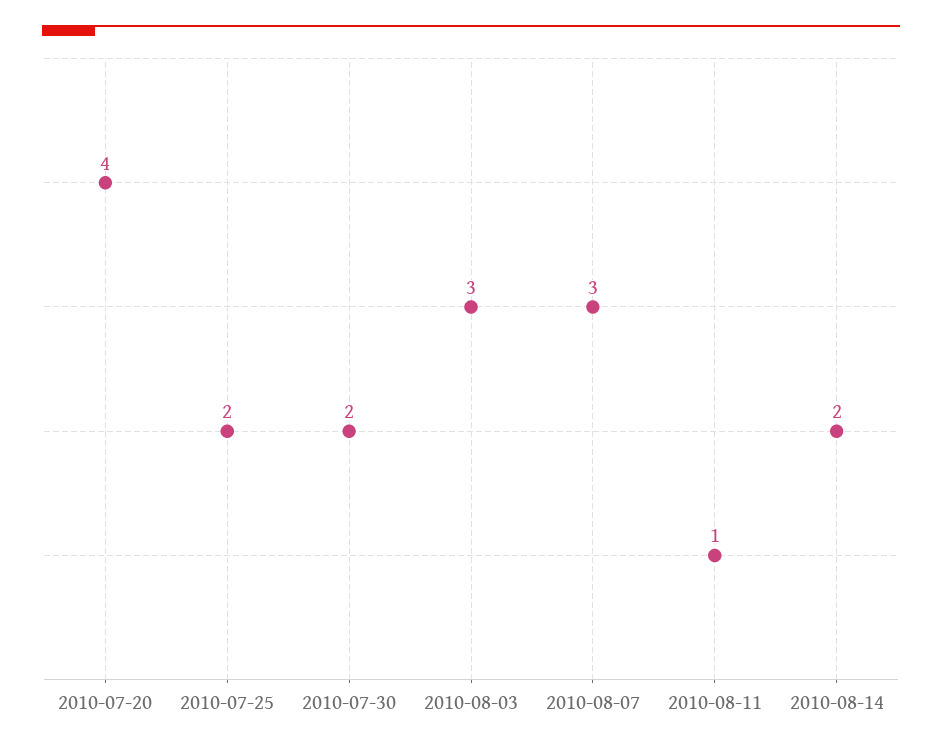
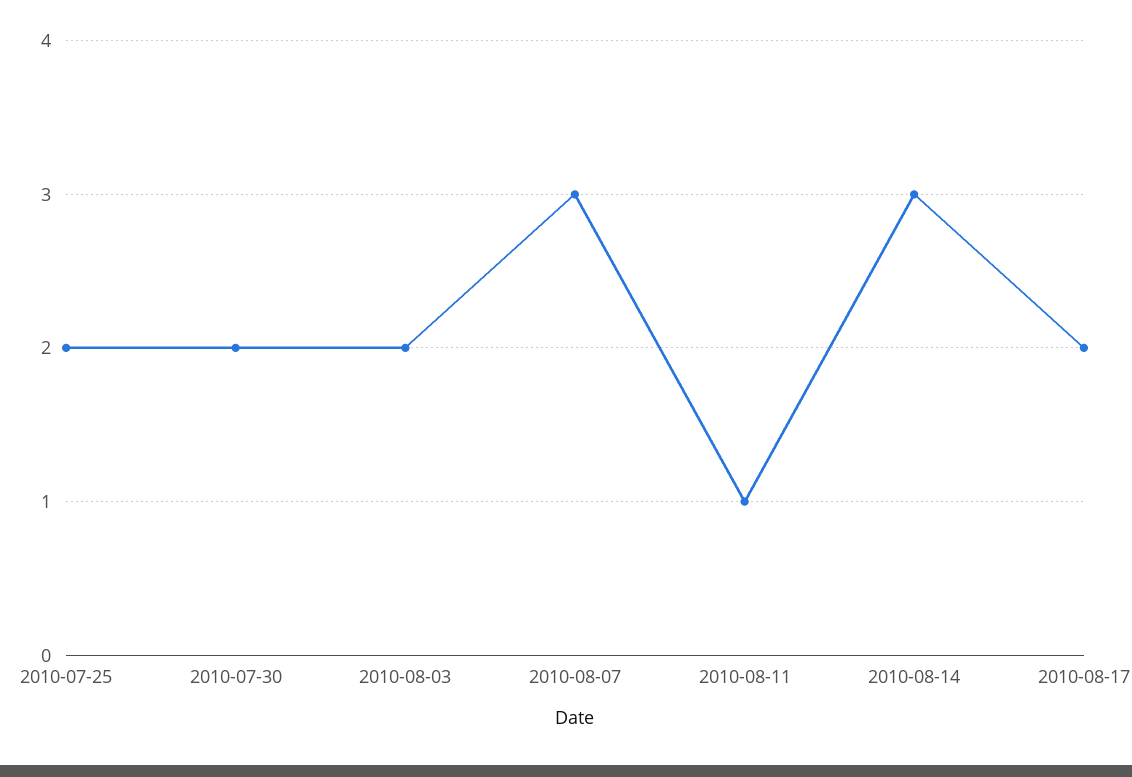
2010-07-20: 4 -> none
2010-08-03: 3 -> 2
2010-08-14: 2 -> 3
2010-08-17: none -> 2

